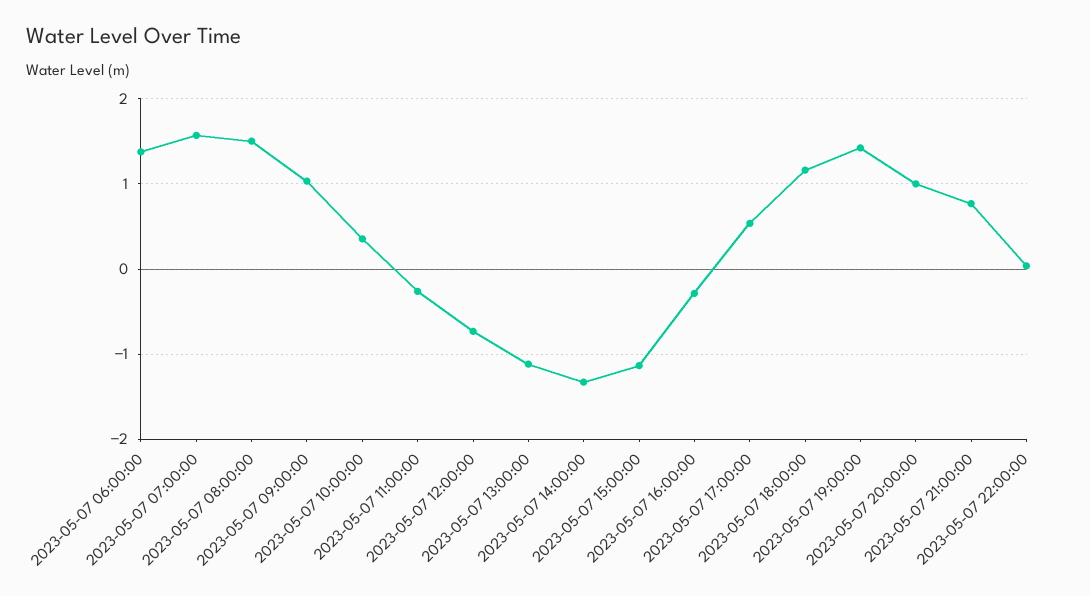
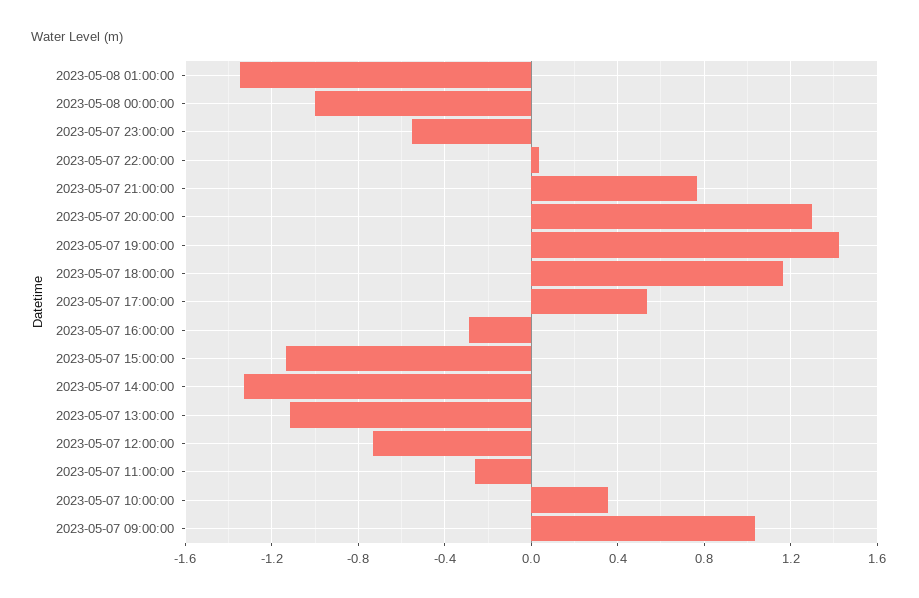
2023-05-07 06:00:00: 1.4 -> none
2023-05-07 07:00:00: 1.6 -> none
2023-05-07 08:00:00: 1.5 -> none
2023-05-07 20:00:00: 1 -> 1.3
2023-05-08 01:00:00: none -> -1.35
2023-05-08 00:00:00: none -> -1
2023-05-07 23:00:00: none -> -0.55

